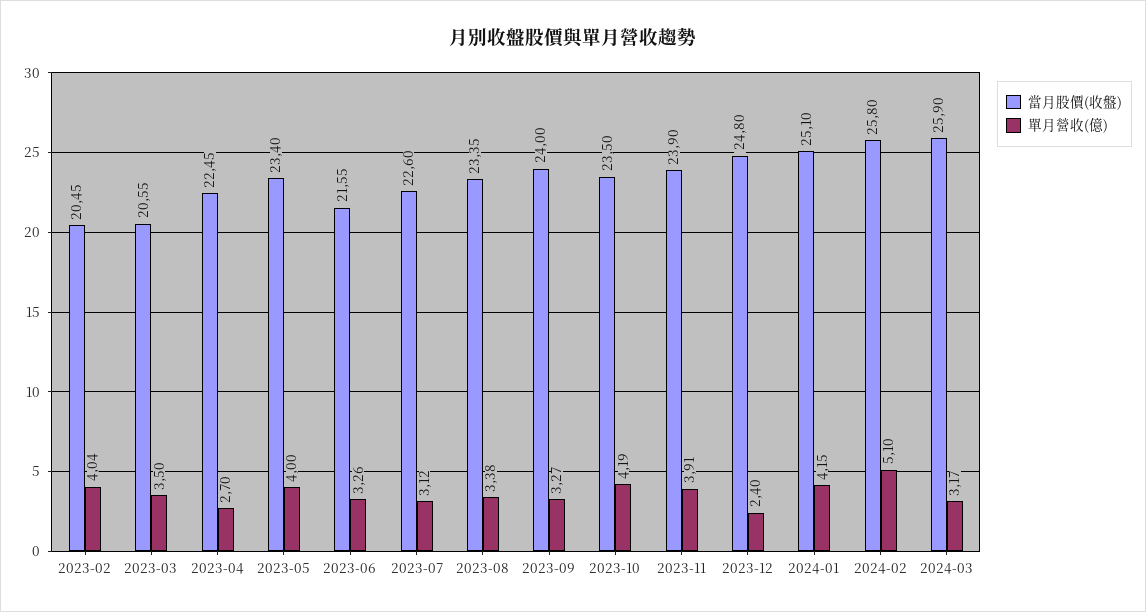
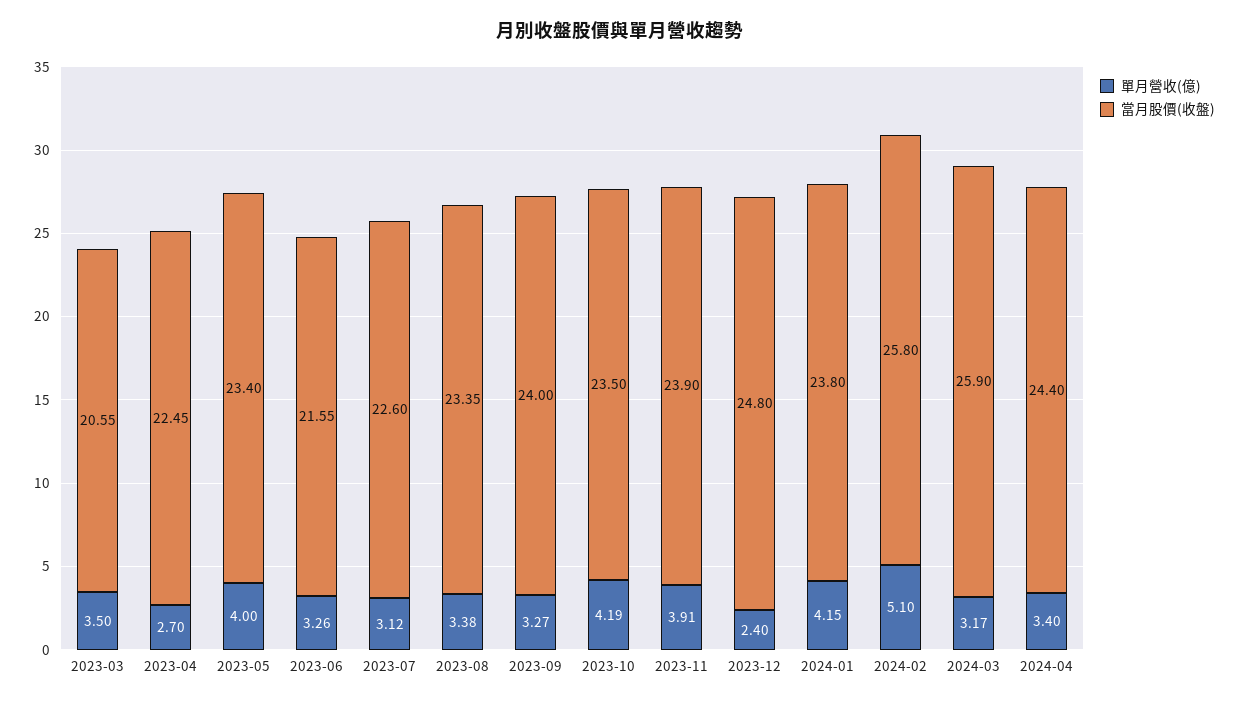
當月股價(收盤), 2023-02: 20.45 -> none
單月營收(億), 2023-02: 4.04 -> none
當月股價(收盤), 2024-01: 25.1 -> 23.8
單月營收(億), 2024-04: none -> 3.4
當月股價(收盤), 2024-04: none -> 24.4

